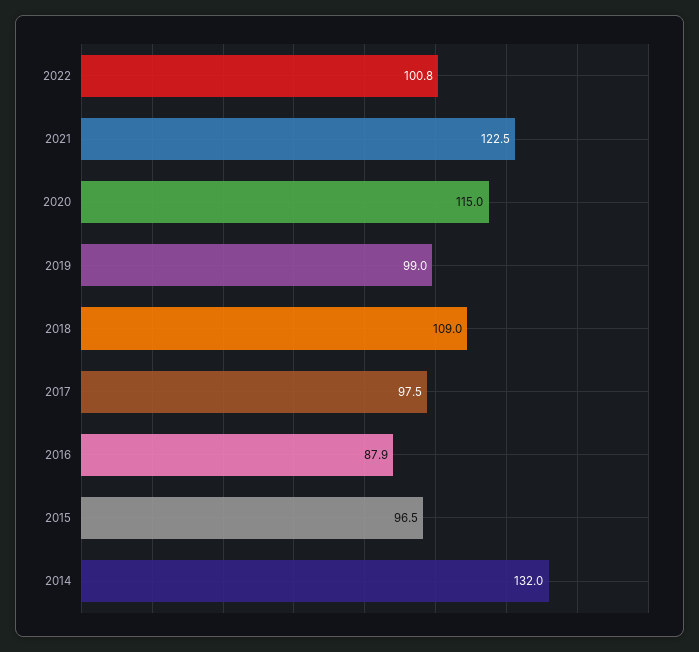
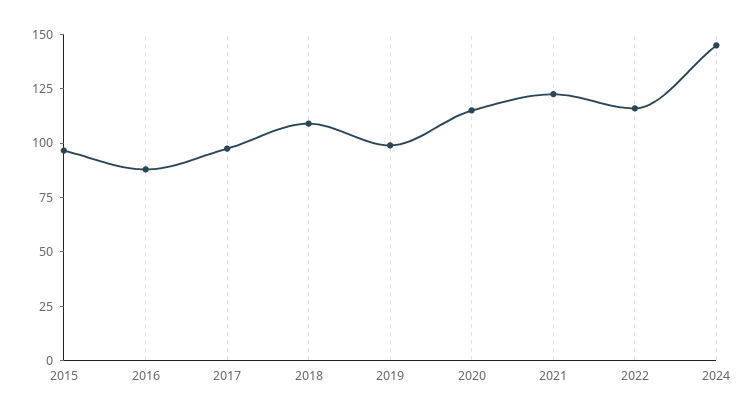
2022: 100.8 -> 115
2014: 132 -> none
2024: none -> 145

